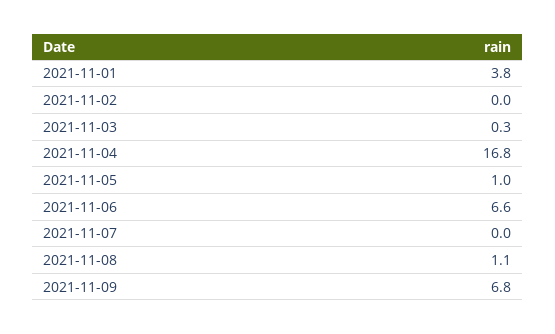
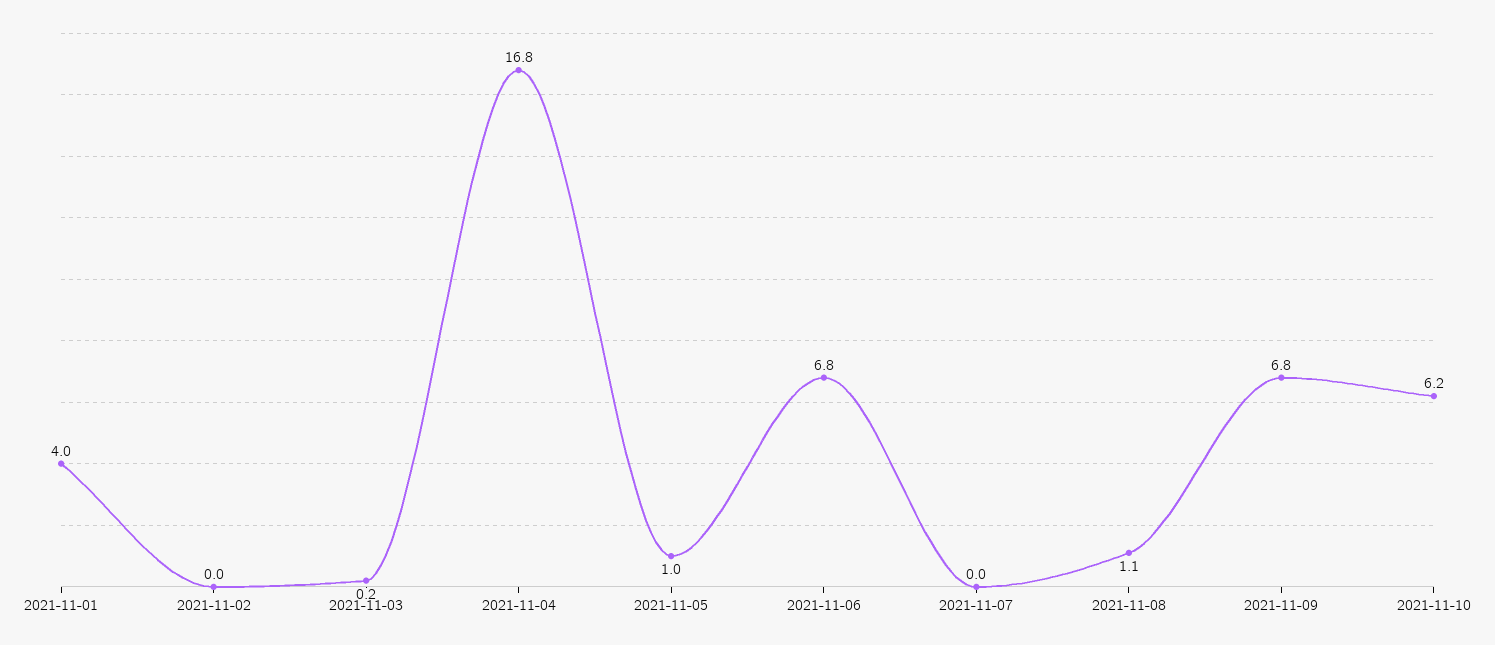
2021-11-01: 3.8 -> 4
2021-11-03: 0.3 -> 0.2
2021-11-06: 6.6 -> 6.8
2021-11-10: none -> 6.2

